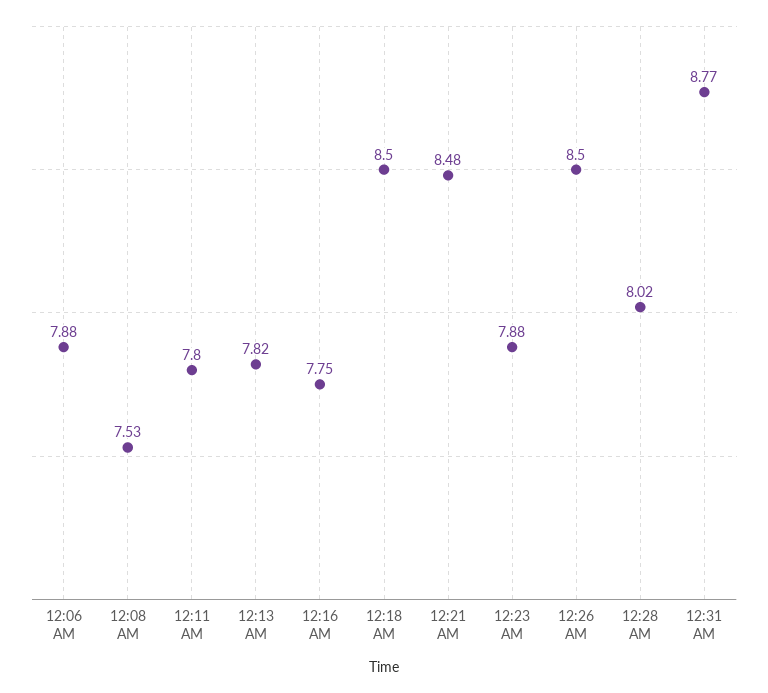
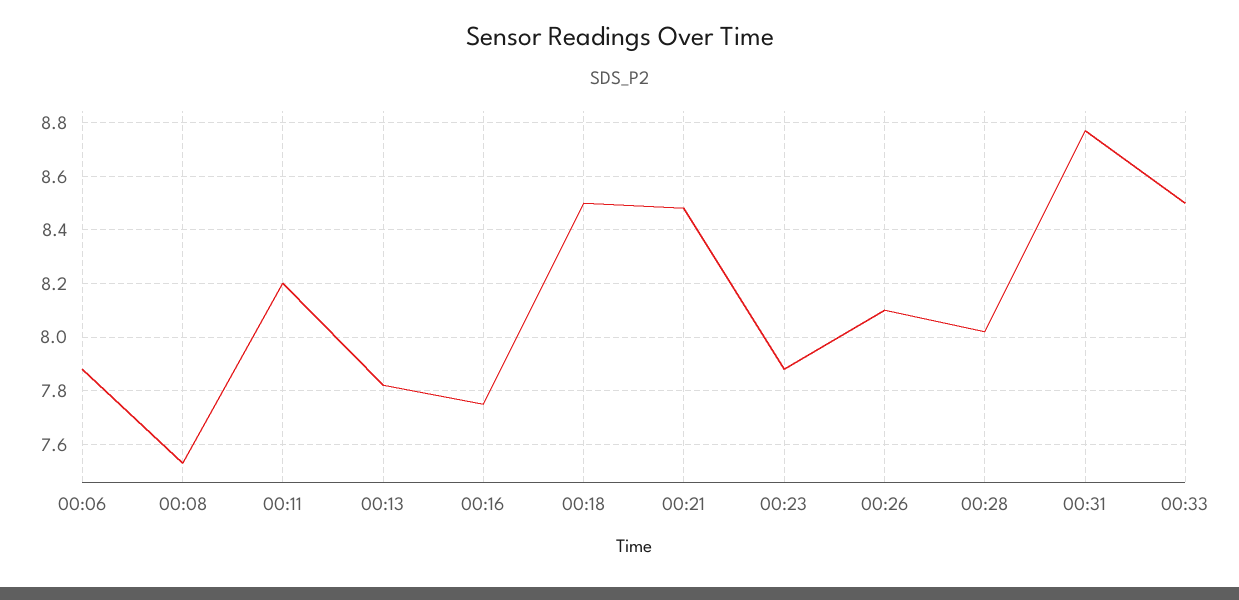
12:11 AM: 7.8 -> 8.2
12:26 AM: 8.5 -> 8.1
00:33: none -> 8.5

